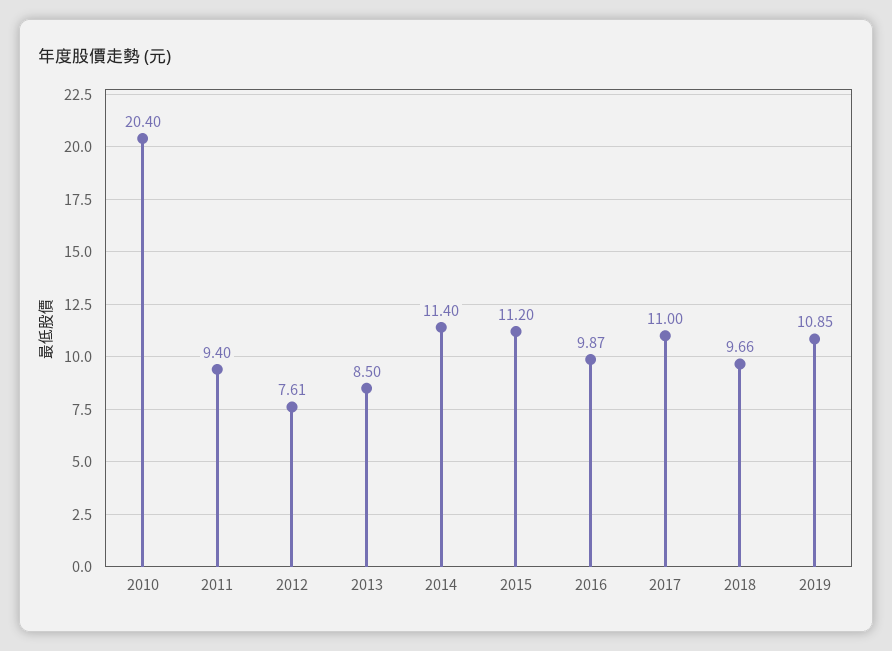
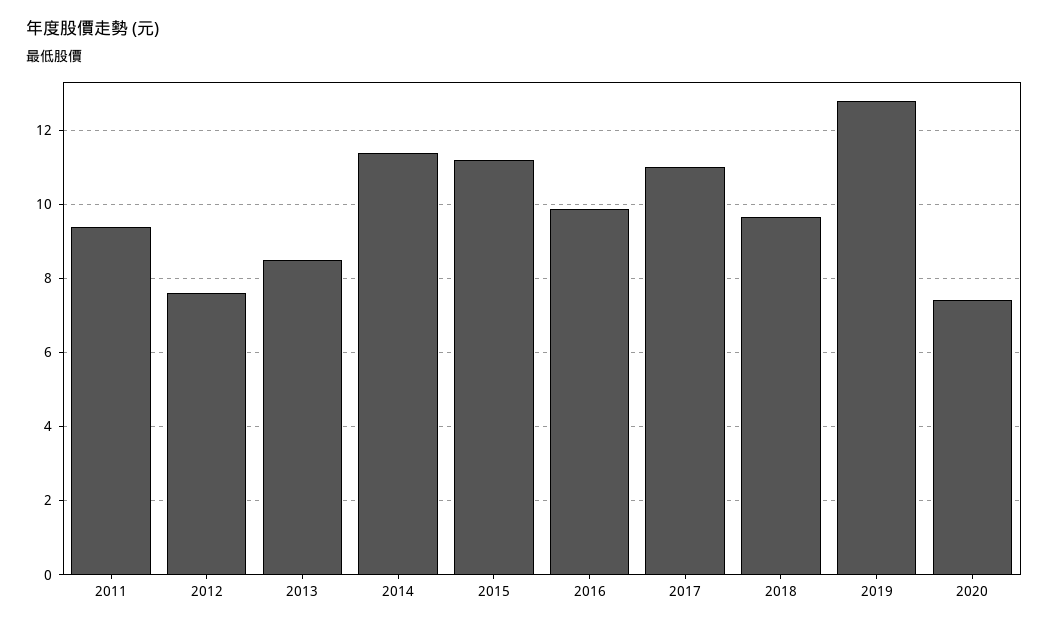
2010: 20.4 -> none
2019: 10.85 -> 12.8
2020: none -> 7.4

